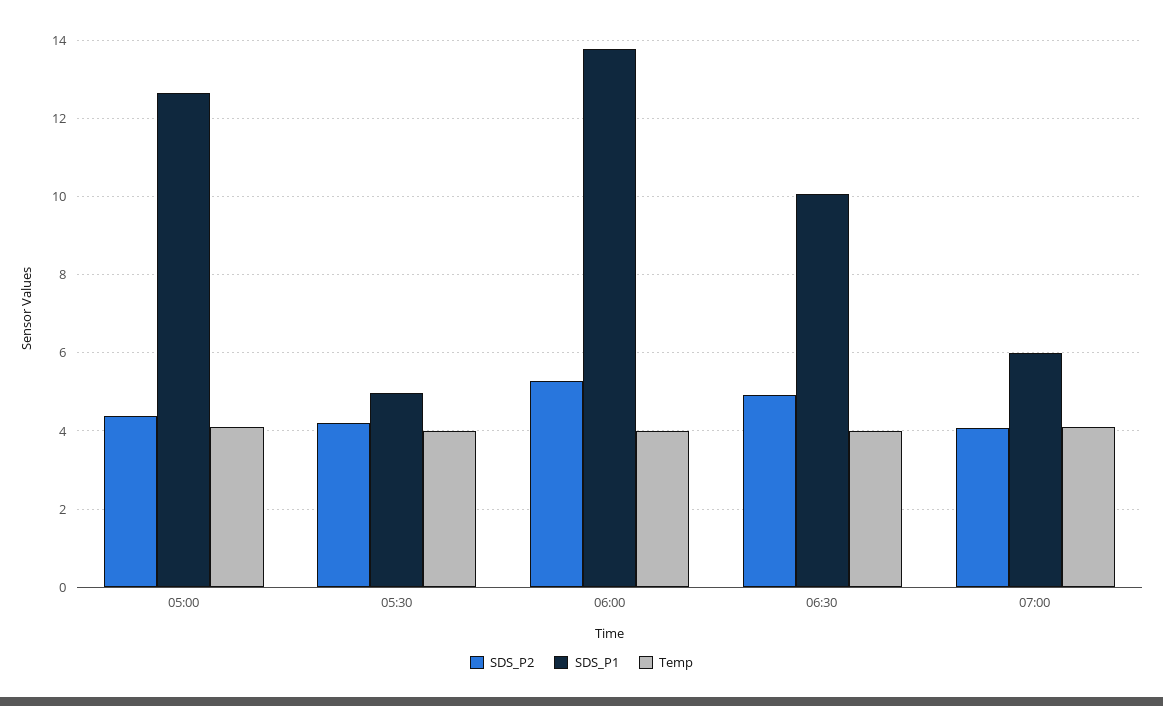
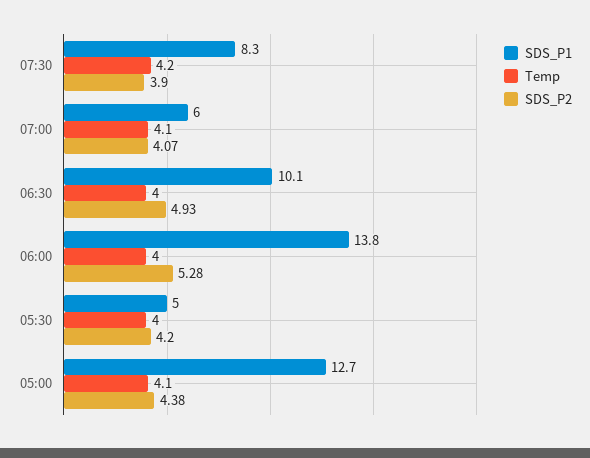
SDS_P1, 07:30: none -> 8.3
Temp, 07:30: none -> 4.2
SDS_P2, 07:30: none -> 3.9

